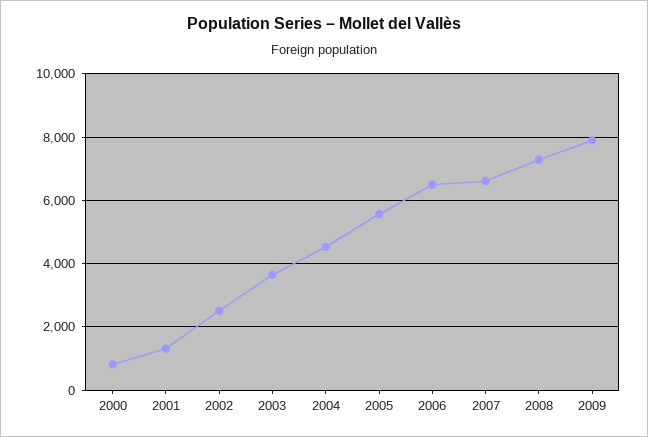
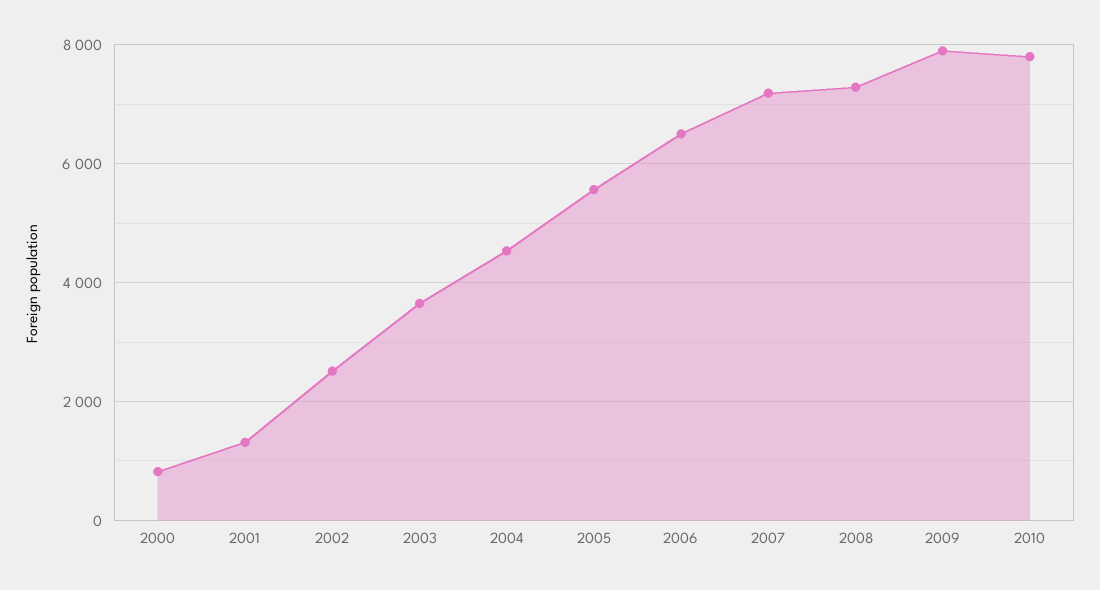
2007: 6600 -> 7200
2010: none -> 7800

